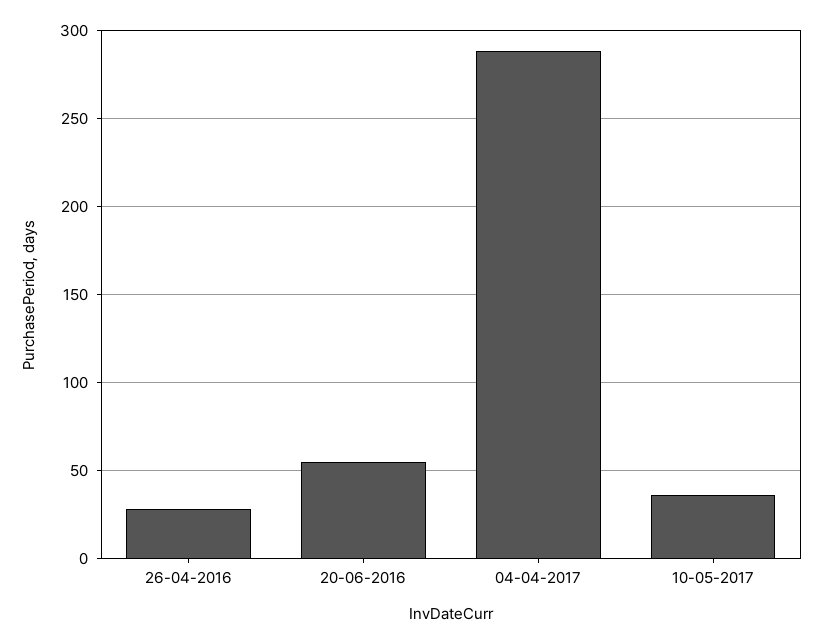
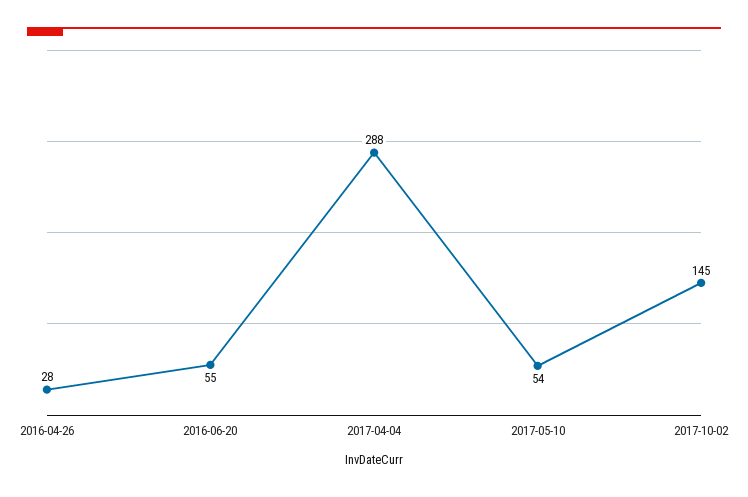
10-05-2017: 35 -> 54
2017-10-02: none -> 145

